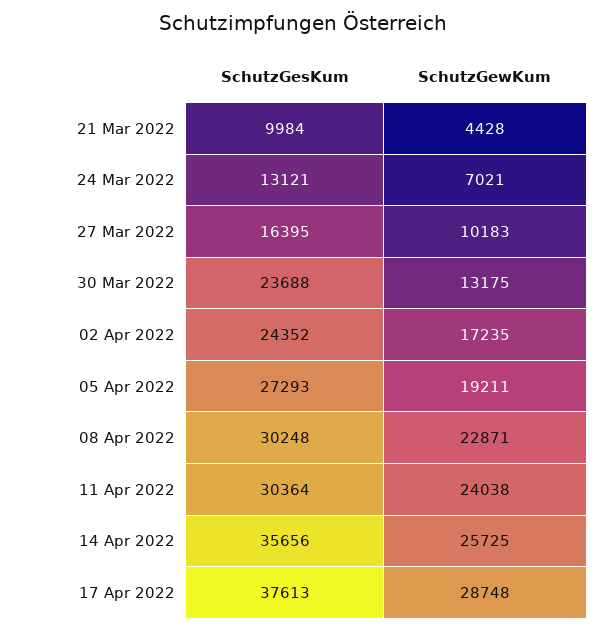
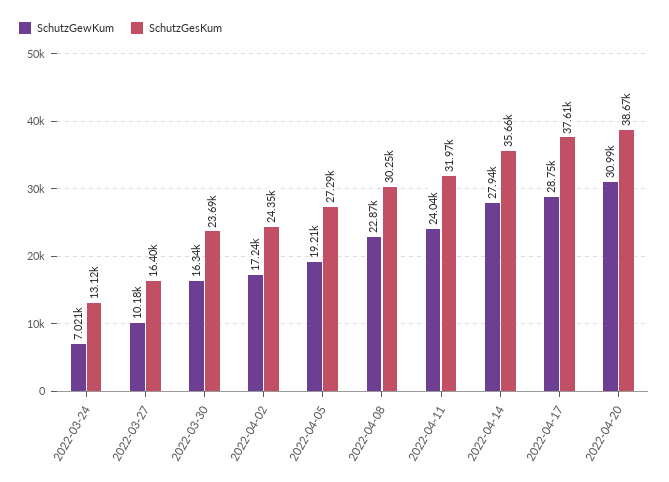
SchutzGesKum, 21 Mar 2022: 9984 -> none
SchutzGewKum, 21 Mar 2022: 4428 -> none
SchutzGewKum, 30 Mar 2022: 13175 -> 16340
SchutzGesKum, 11 Apr 2022: 30364 -> 31970
SchutzGewKum, 14 Apr 2022: 25725 -> 27940
SchutzGewKum, 2022-04-20: none -> 30990
SchutzGesKum, 2022-04-20: none -> 38670

